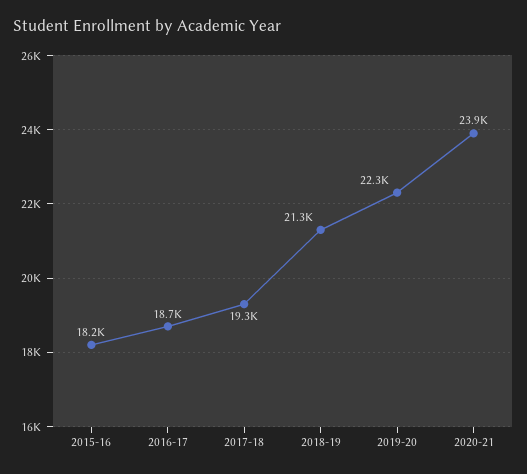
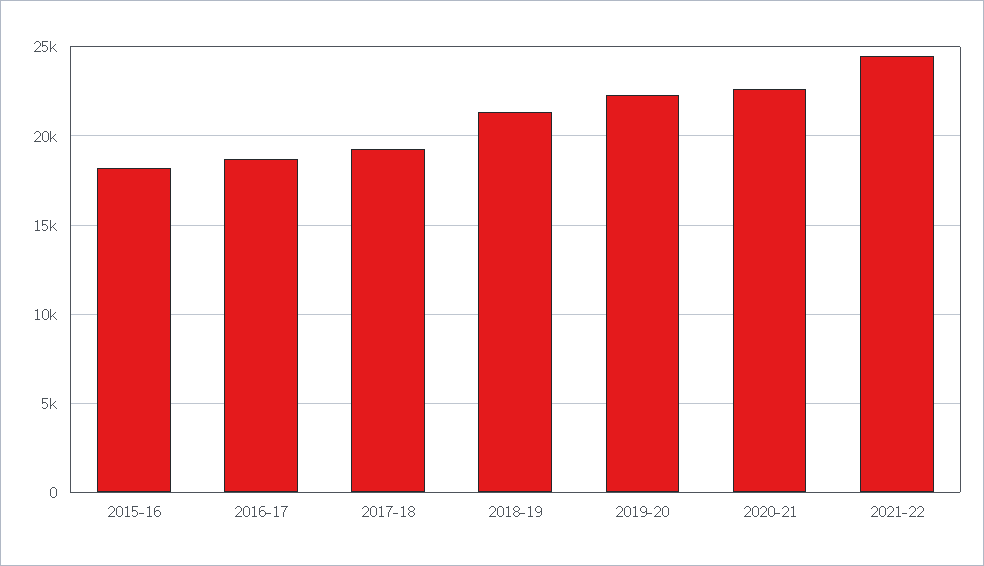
2020-21: 23900 -> 22500
2021-22: none -> 24500

